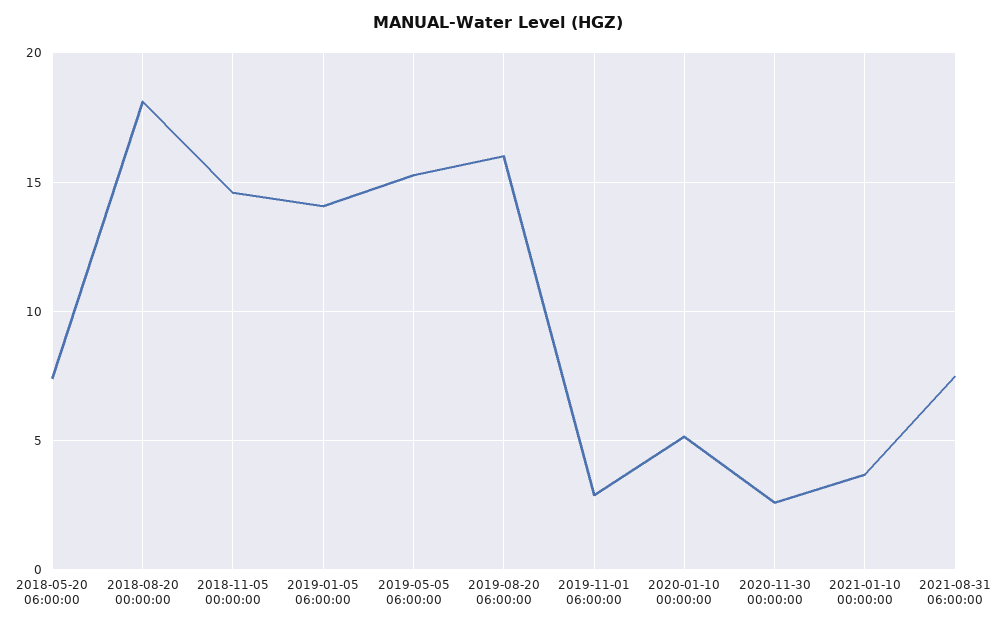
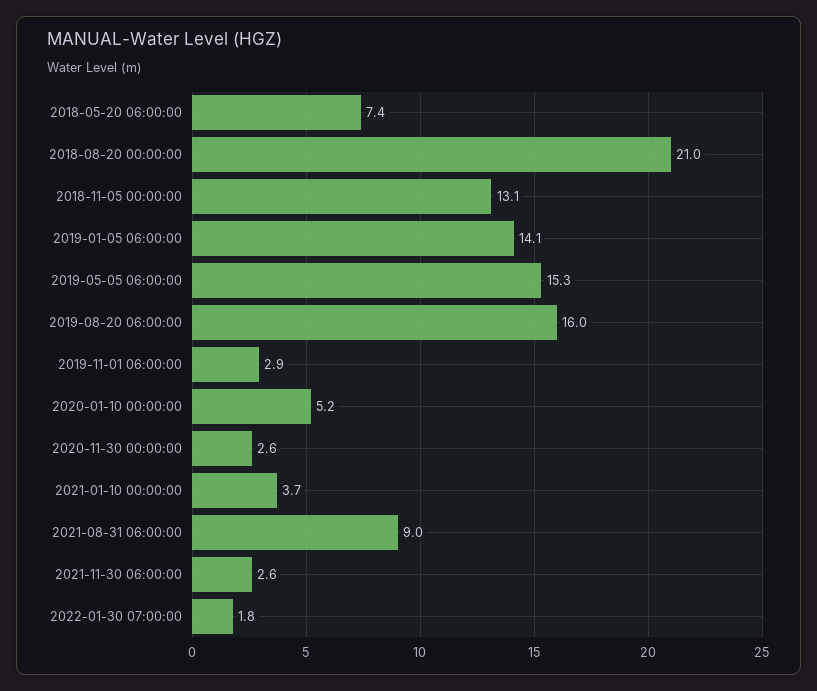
2018-08-20 00:00:00: 18 -> 21
2018-11-05 00:00:00: 14.5 -> 13.1
2021-08-31 06:00:00: 7.5 -> 9
2021-11-30 06:00:00: none -> 2.6
2022-01-30 07:00:00: none -> 1.8

